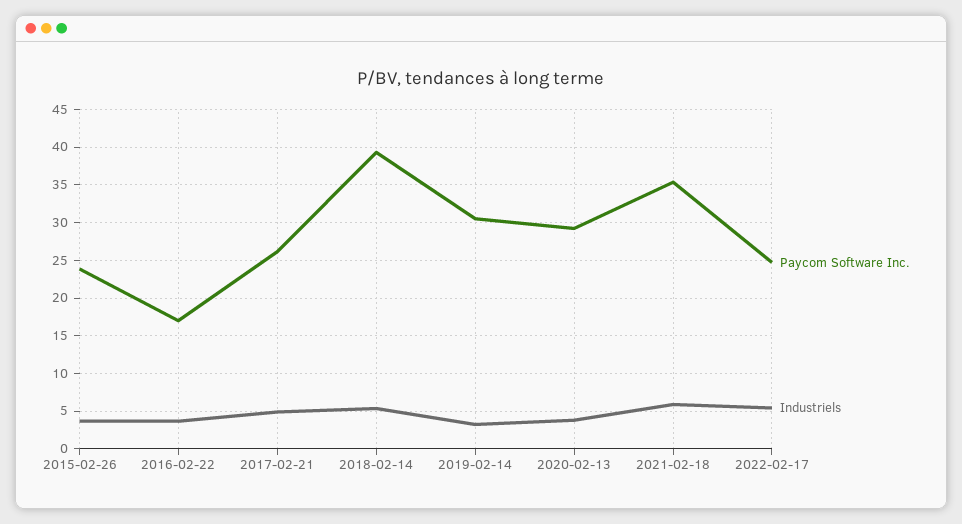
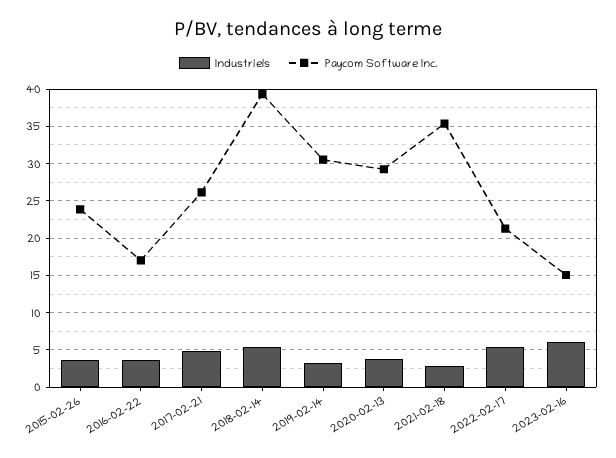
Industriels, 2021-02-18: 6 -> 3
Paycom Software Inc., 2022-02-17: 25 -> 21
Industriels, 2023-02-16: none -> 6
Paycom Software Inc., 2023-02-16: none -> 15

